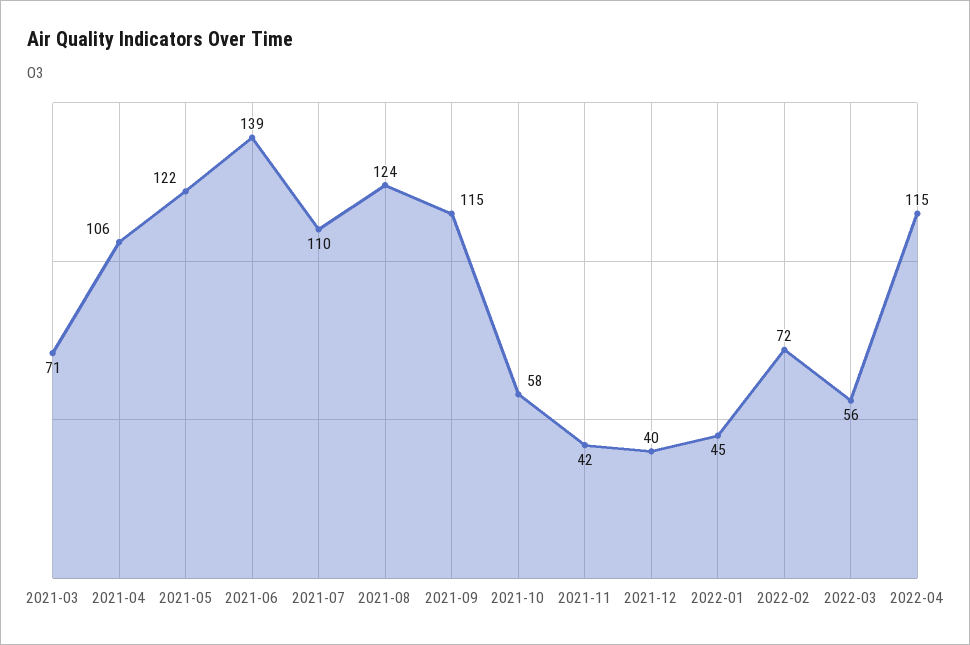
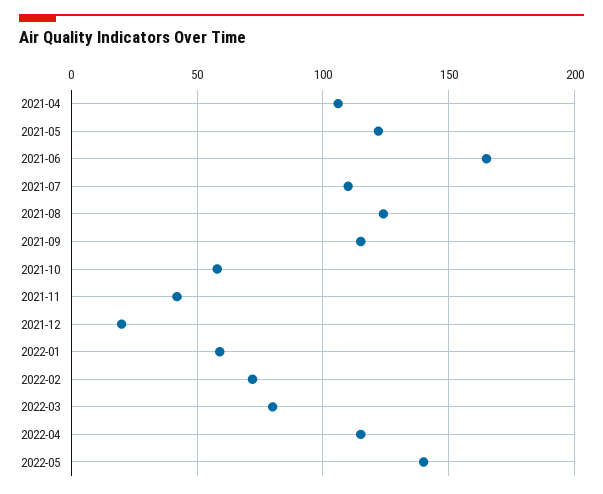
2021-03: 71 -> none
2021-06: 139 -> 165
2021-12: 40 -> 20
2022-01: 45 -> 60
2022-03: 56 -> 80
2022-05: none -> 140

